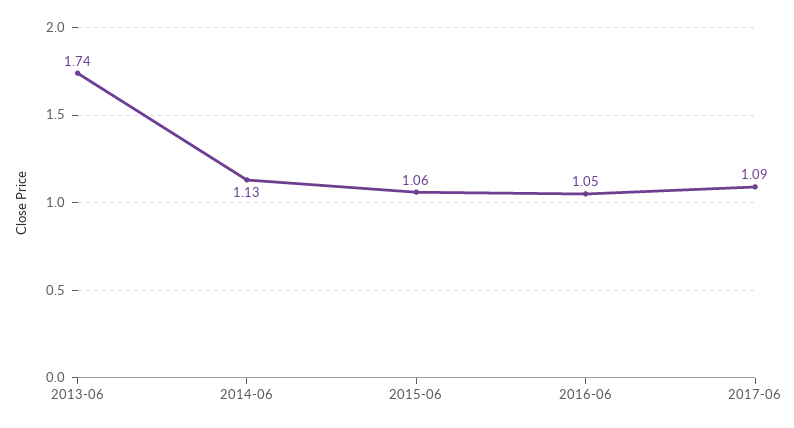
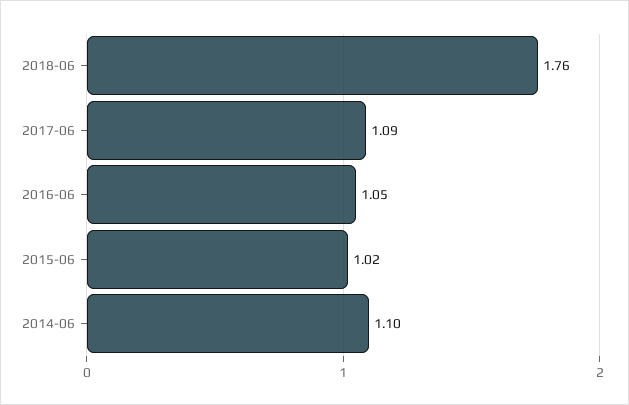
2013-06: 1.74 -> none
2014-06: 1.13 -> 1.1
2015-06: 1.06 -> 1.02
2018-06: none -> 1.76

